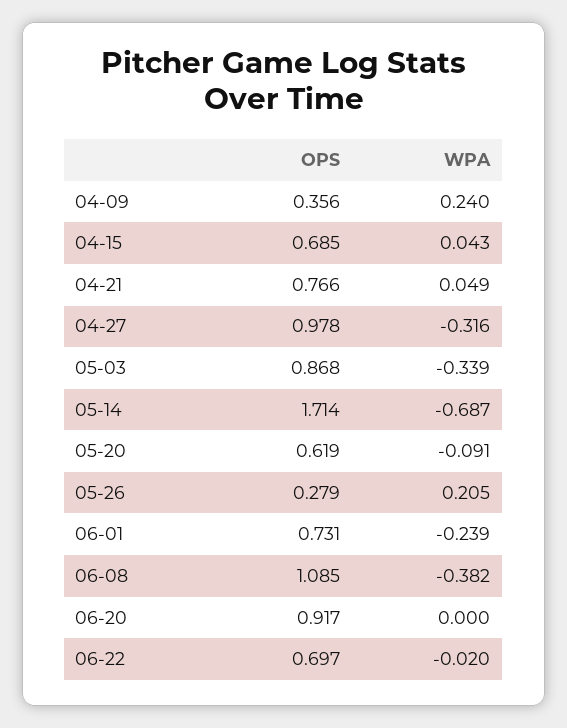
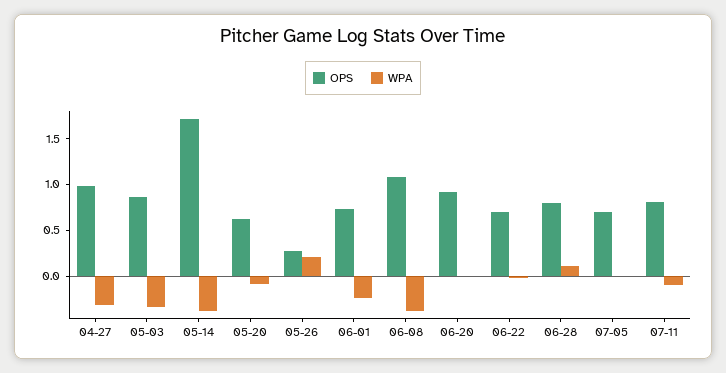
OPS, 04-09: 0.356 -> none
WPA, 04-09: 0.24 -> none
OPS, 04-15: 0.685 -> none
WPA, 04-15: 0.043 -> none
OPS, 04-21: 0.766 -> none
WPA, 04-21: 0.049 -> none
WPA, 05-14: -0.687 -> -0.4
OPS, 06-28: none -> 0.8
WPA, 06-28: none -> 0.1
OPS, 07-05: none -> 0.7
WPA, 07-05: none -> 0
OPS, 07-11: none -> 0.8
WPA, 07-11: none -> -0.1

